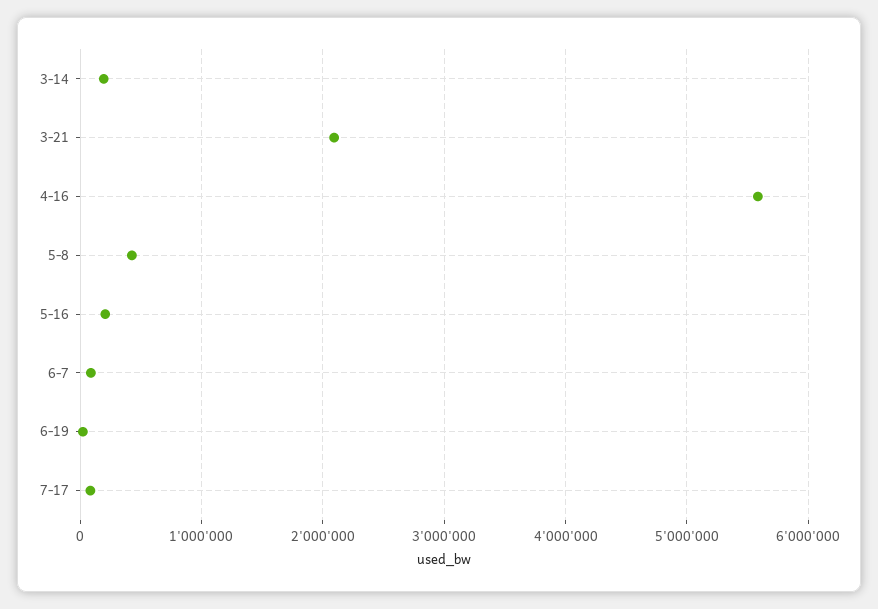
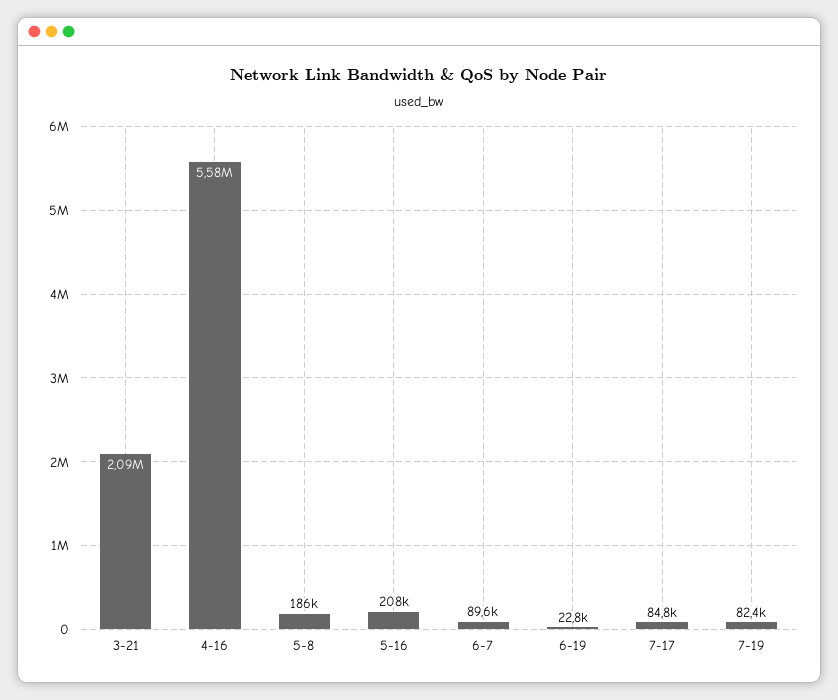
3-14: 200000 -> none
5-8: 400000 -> 186000
7-19: none -> 82400

